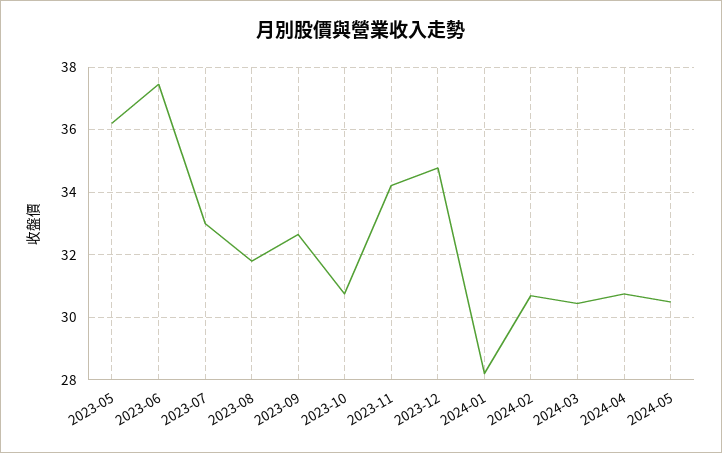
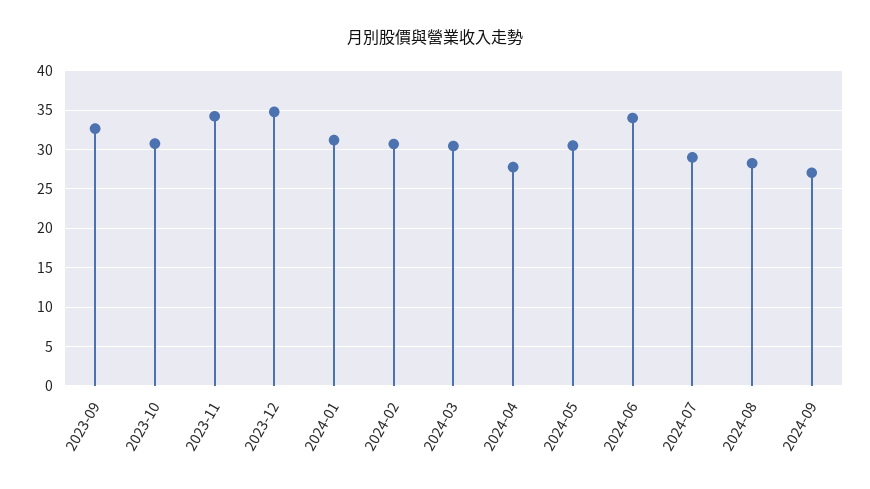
2023-05: 36.2 -> none
2023-06: 37.4 -> none
2023-07: 33 -> none
2023-08: 31.8 -> none
2024-01: 28.2 -> 31
2024-04: 30.8 -> 28
2024-06: none -> 34
2024-07: none -> 29
2024-08: none -> 28
2024-09: none -> 27

